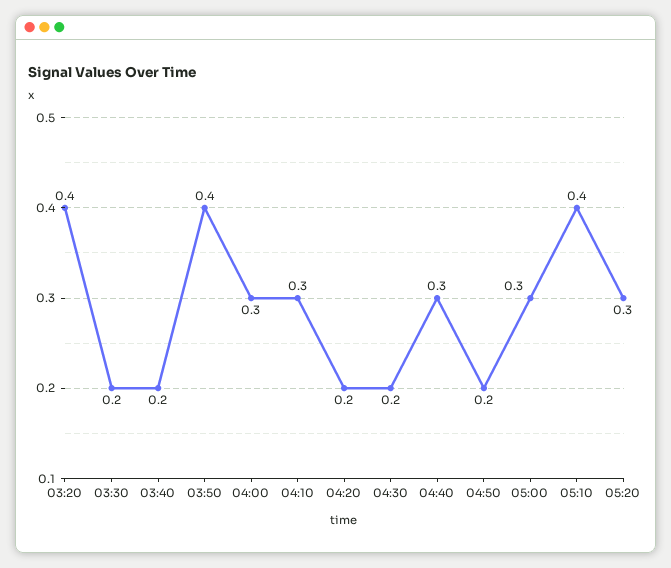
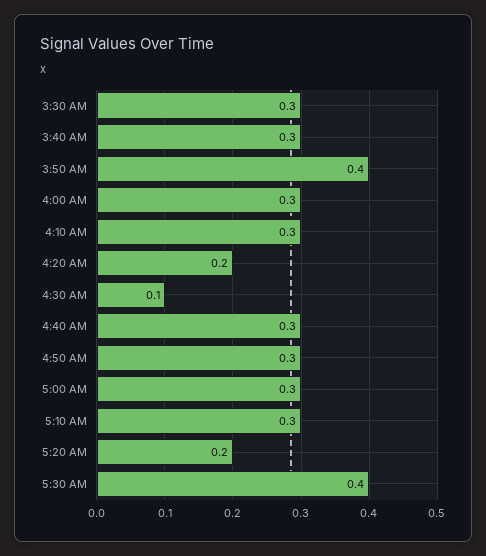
03:20: 0.4 -> none
03:30: 0.2 -> 0.3
03:40: 0.2 -> 0.3
04:30: 0.2 -> 0.1
04:50: 0.2 -> 0.3
05:10: 0.4 -> 0.3
05:20: 0.3 -> 0.2
5:30 AM: none -> 0.4

